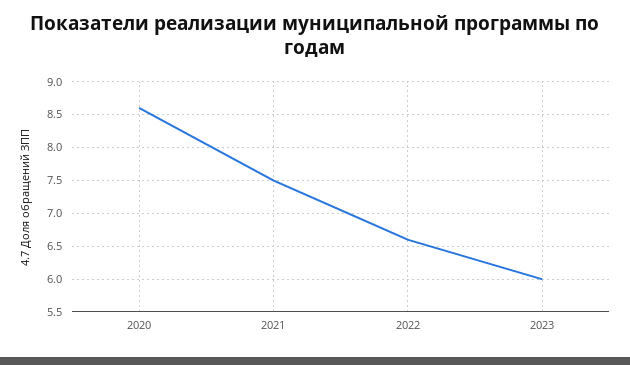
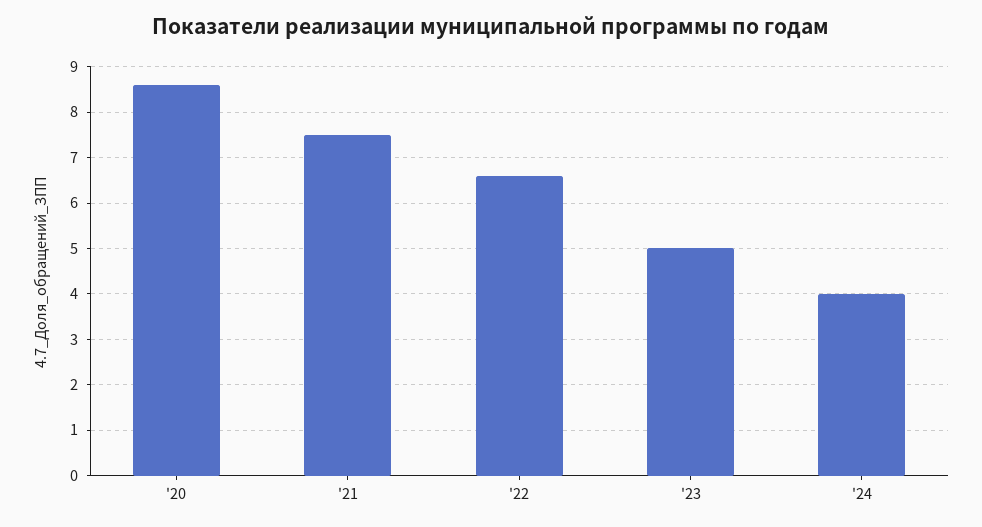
2023: 6 -> 5
'24: none -> 4

